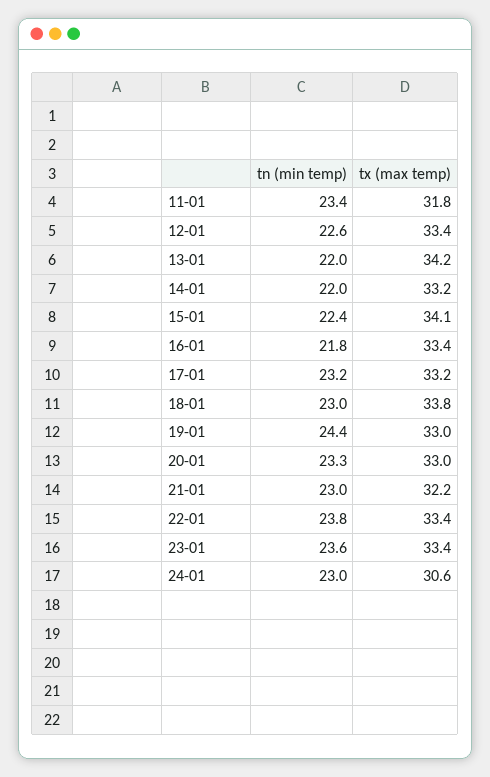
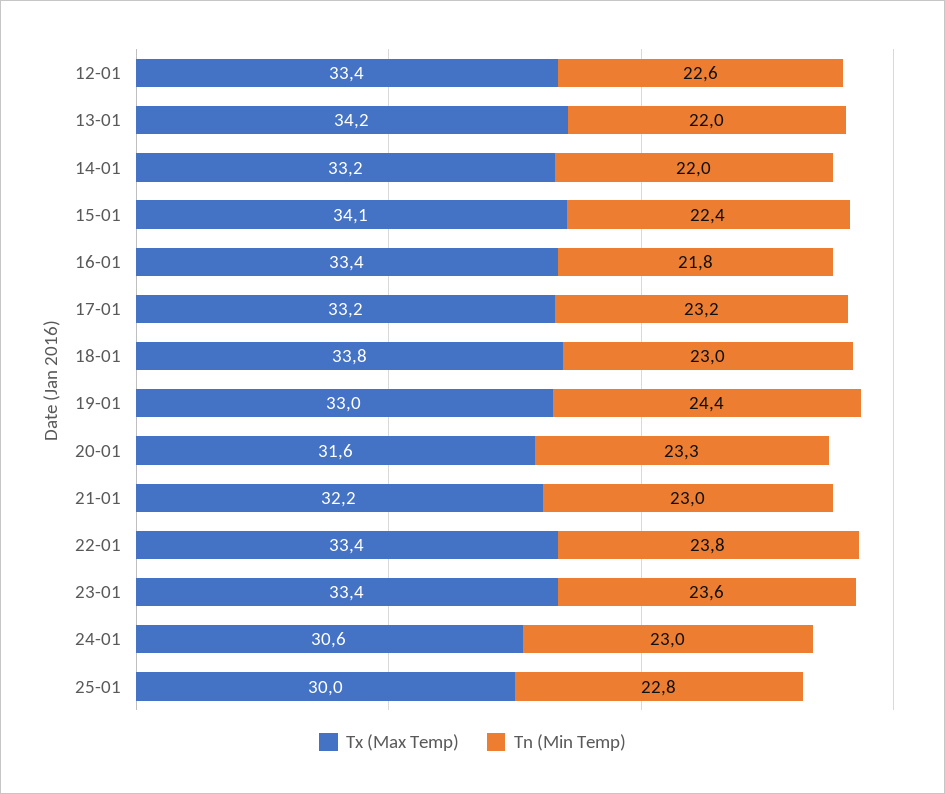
tn (min temp), 11-01: 23.4 -> none
tx (max temp), 11-01: 31.8 -> none
tx (max temp), 20-01: 33 -> 31.6
tx (max temp), 25-01: none -> 30
tn (min temp), 25-01: none -> 22.8

